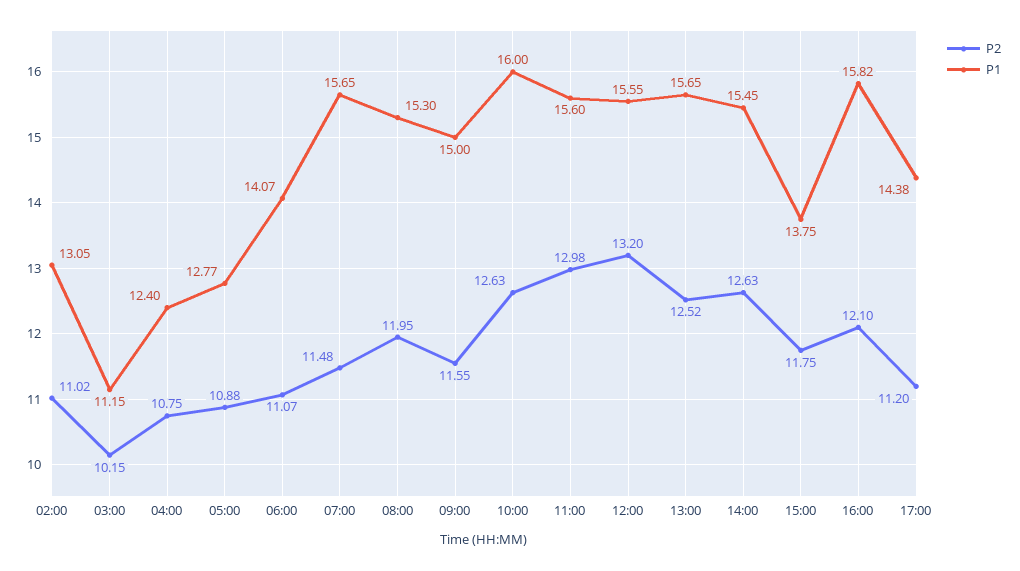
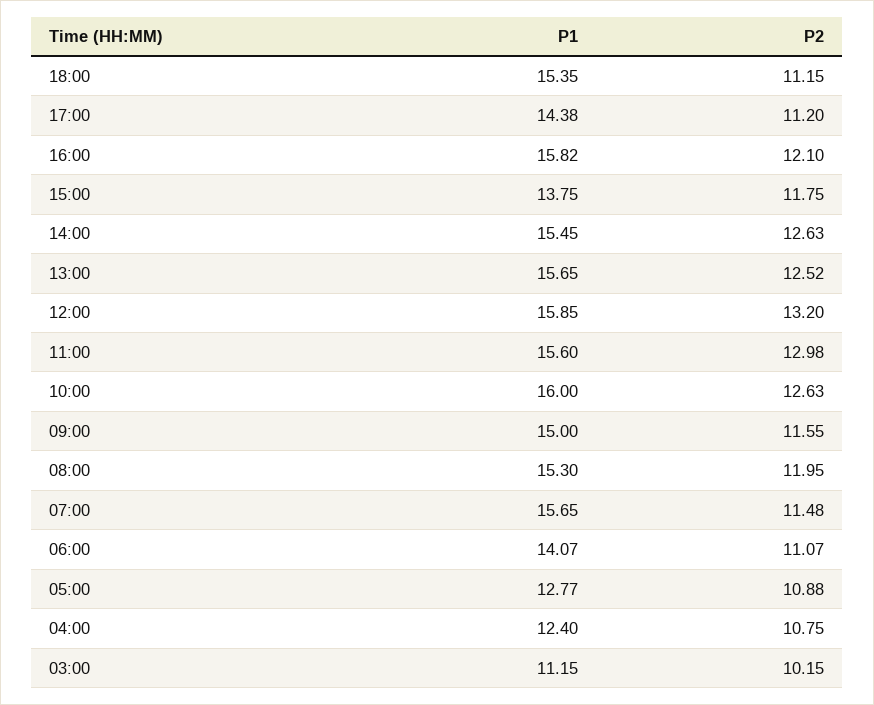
P2, 02:00: 11.02 -> none
P1, 02:00: 13.05 -> none
P1, 12:00: 15.55 -> 15.85
P1, 18:00: none -> 15.35
P2, 18:00: none -> 11.15

